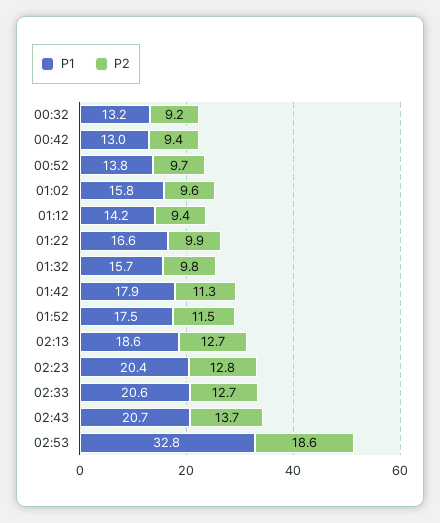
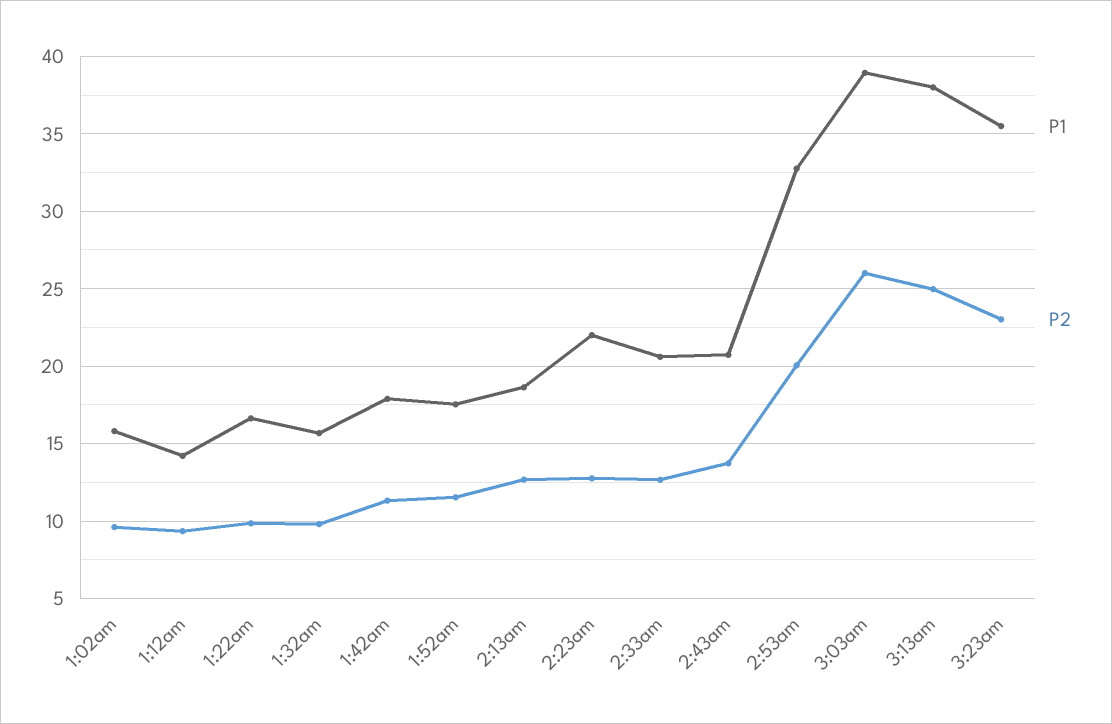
P1, 00:32: 13.2 -> none
P2, 00:32: 9.2 -> none
P1, 00:42: 13 -> none
P2, 00:42: 9.4 -> none
P1, 00:52: 13.8 -> none
P2, 00:52: 9.7 -> none
P1, 02:23: 20.4 -> 22
P2, 02:53: 18.6 -> 20
P1, 3:03am: none -> 39
P2, 3:03am: none -> 26
P1, 3:13am: none -> 38
P2, 3:13am: none -> 25
P1, 3:23am: none -> 35.5
P2, 3:23am: none -> 23

